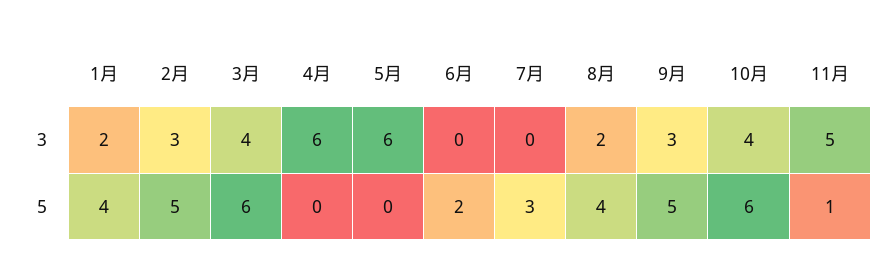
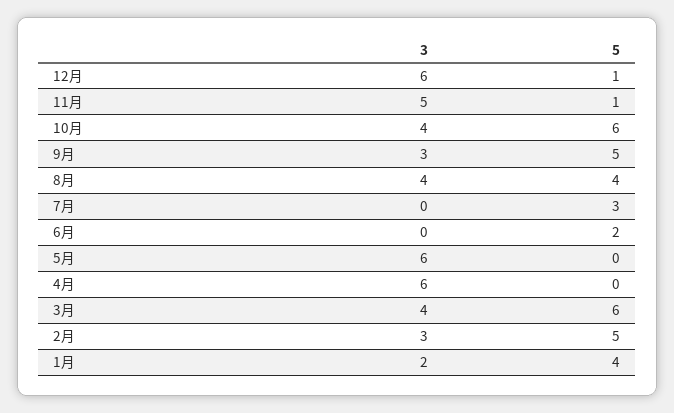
8月, 3: 2 -> 4
12月, 3: none -> 6
12月, 5: none -> 1

